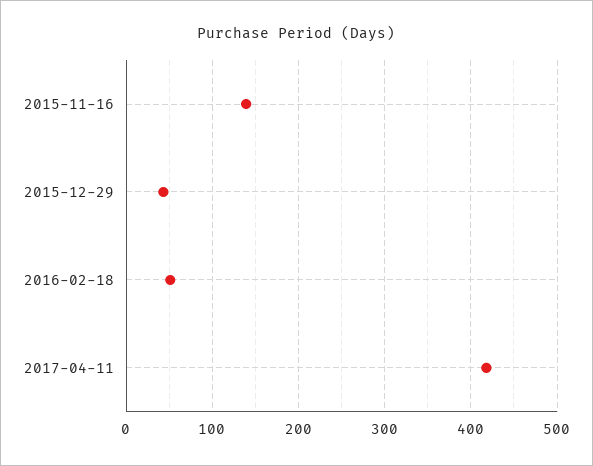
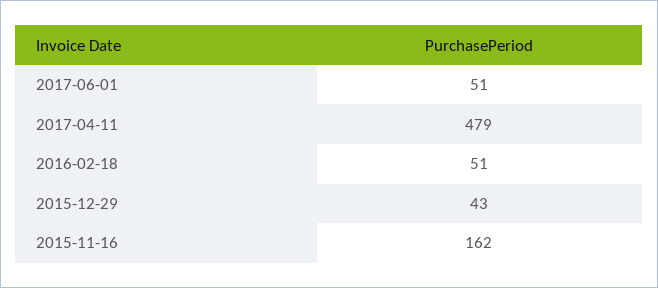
2015-11-16: 140 -> 162
2017-04-11: 420 -> 479
2017-06-01: none -> 51

